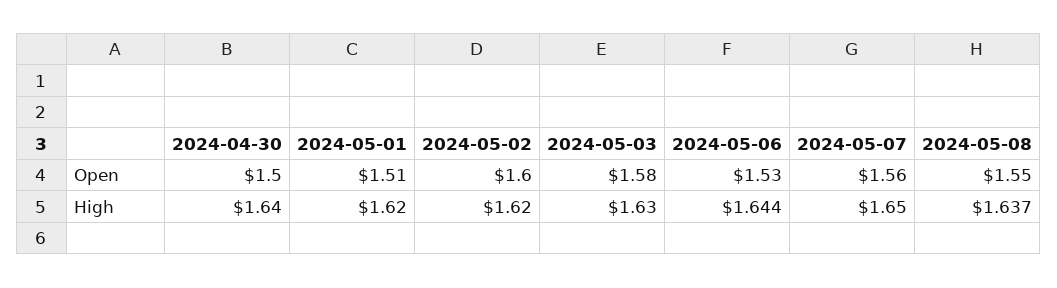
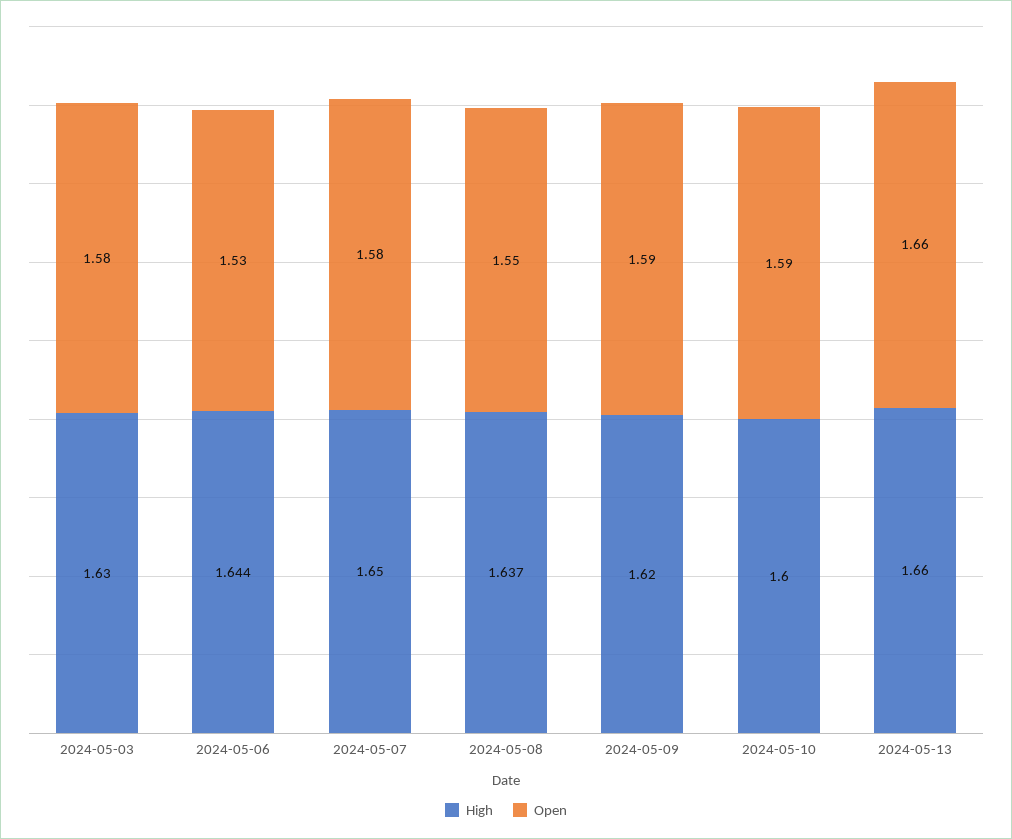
Open, 2024-04-30: 1.5 -> none
Open, 2024-05-01: 1.51 -> none
Open, 2024-05-02: 1.6 -> none
Open, 2024-05-07: 1.56 -> 1.58
High, 2024-04-30: 1.64 -> none
High, 2024-05-01: 1.62 -> none
High, 2024-05-02: 1.62 -> none
High, 2024-05-09: none -> 1.62
Open, 2024-05-09: none -> 1.59
High, 2024-05-10: none -> 1.6
Open, 2024-05-10: none -> 1.59
High, 2024-05-13: none -> 1.66
Open, 2024-05-13: none -> 1.66

